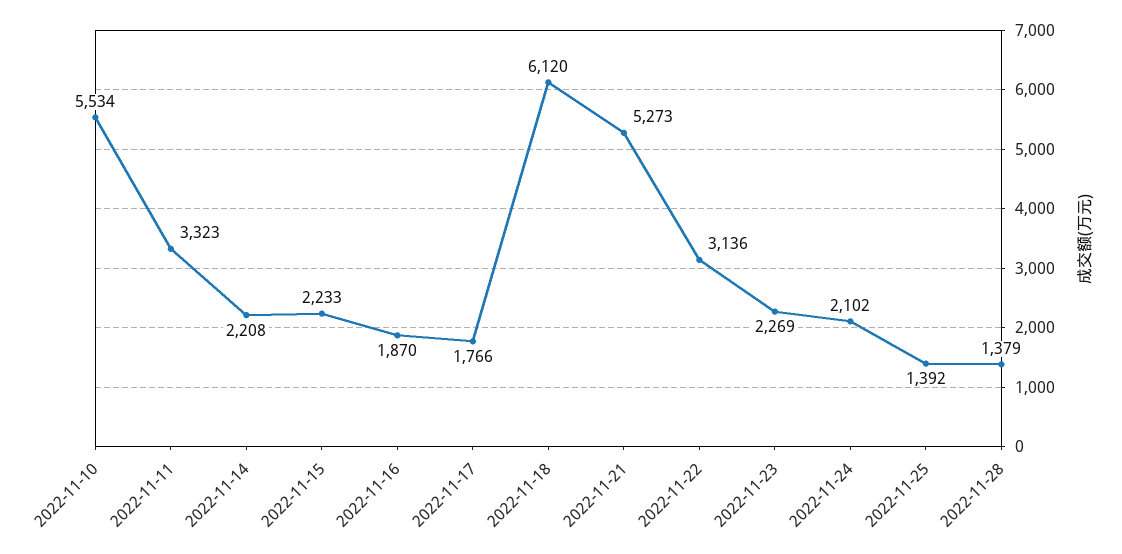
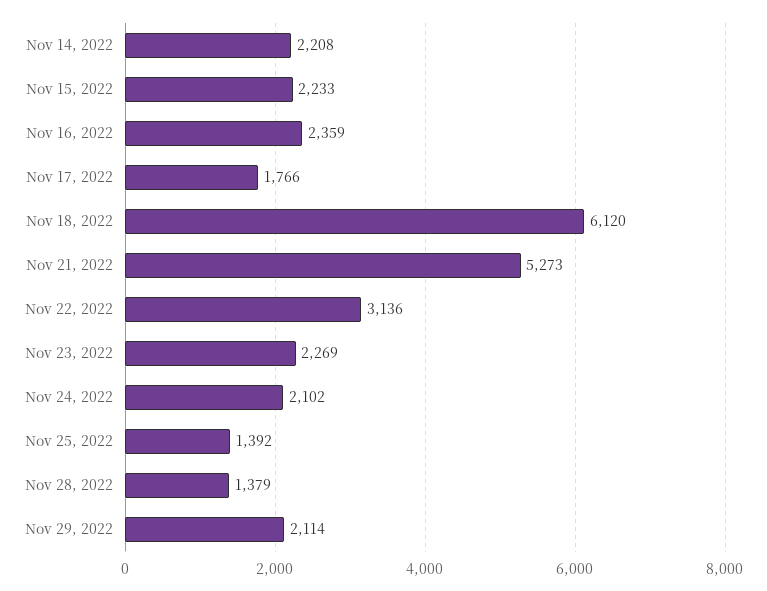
2022-11-10: 5534 -> none
2022-11-11: 3323 -> none
2022-11-16: 1870 -> 2359
Nov 29, 2022: none -> 2114

